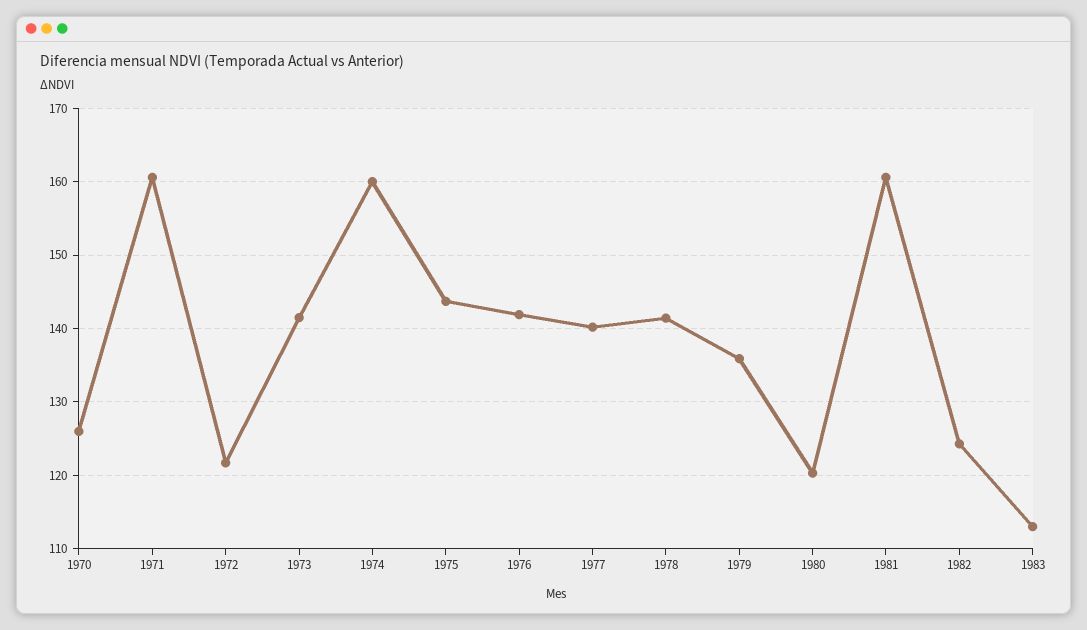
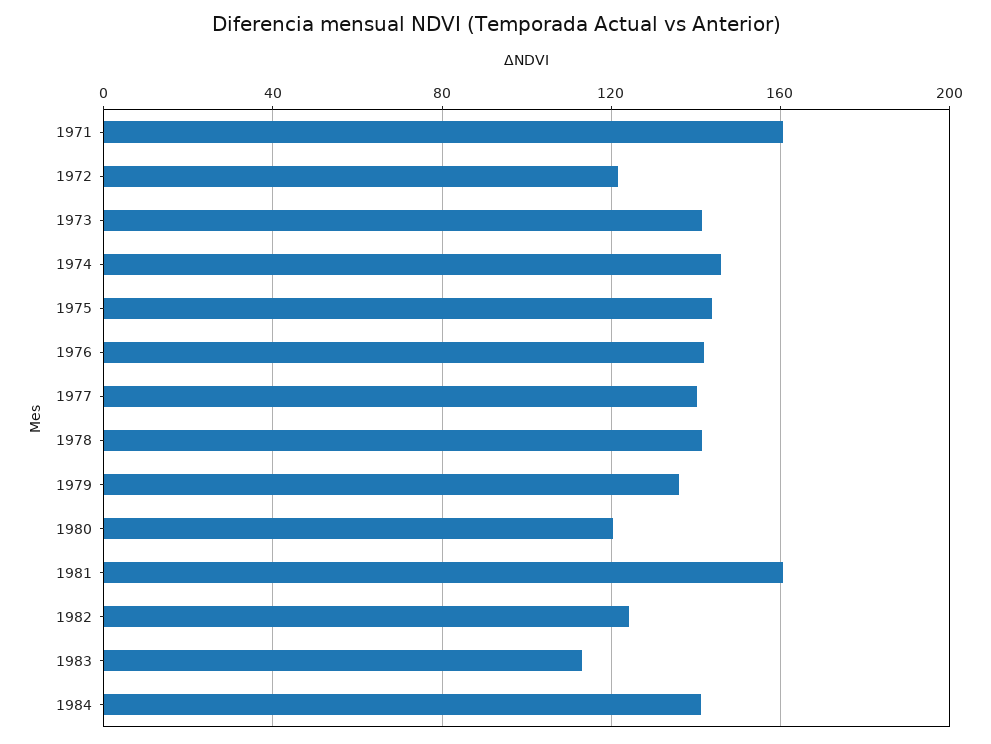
1970: 126 -> none
1974: 160 -> 145
1984: none -> 140

